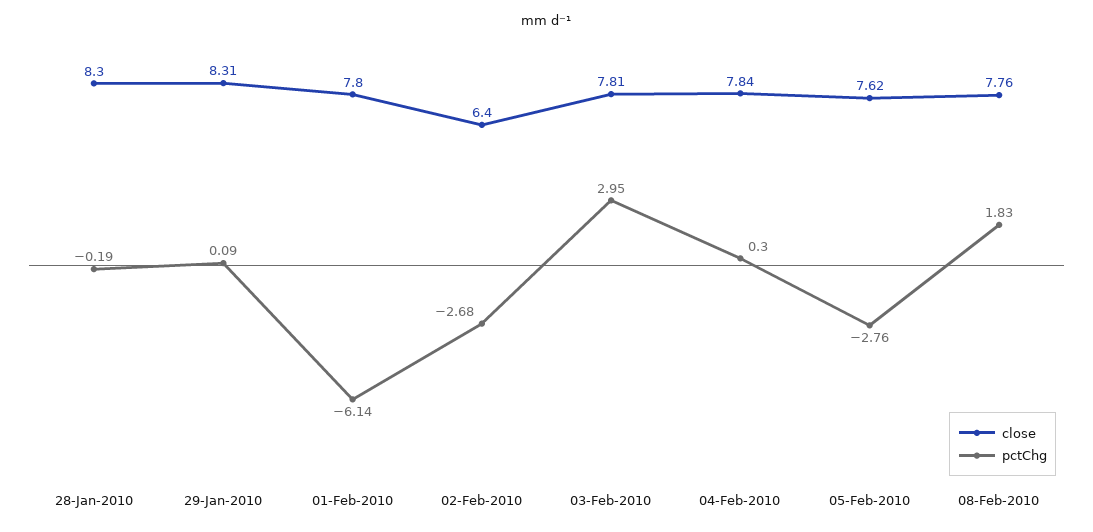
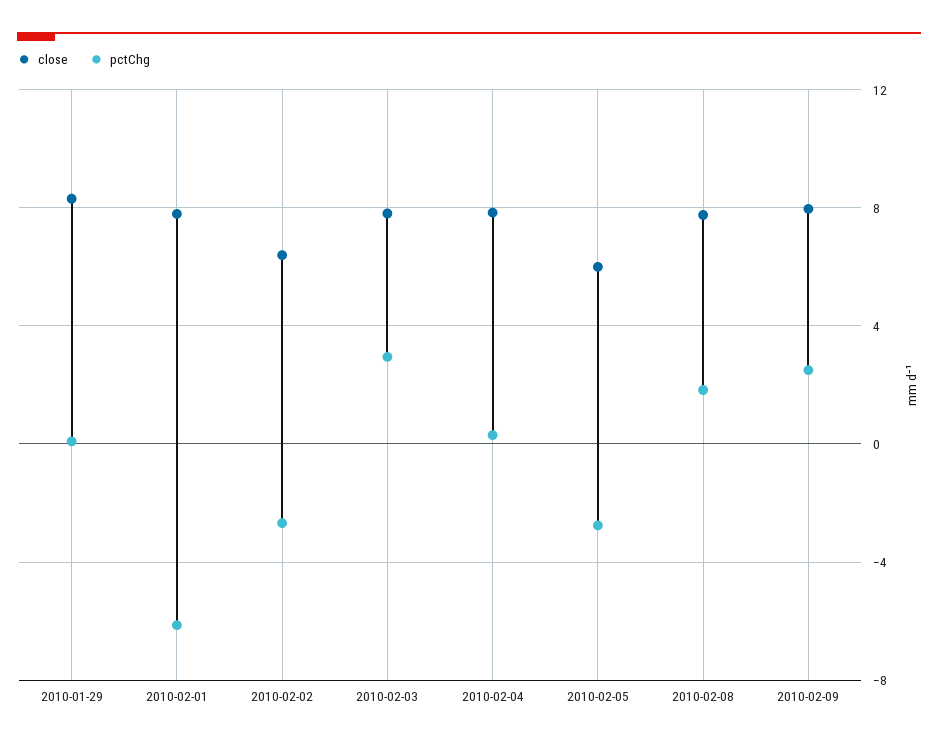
close, 28-Jan-2010: 8.3 -> none
pctChg, 28-Jan-2010: -0.19 -> none
close, 05-Feb-2010: 7.62 -> 6
close, 2010-02-09: none -> 8
pctChg, 2010-02-09: none -> 2.5

